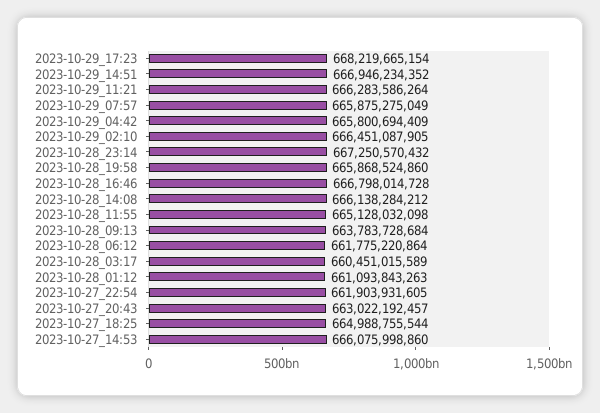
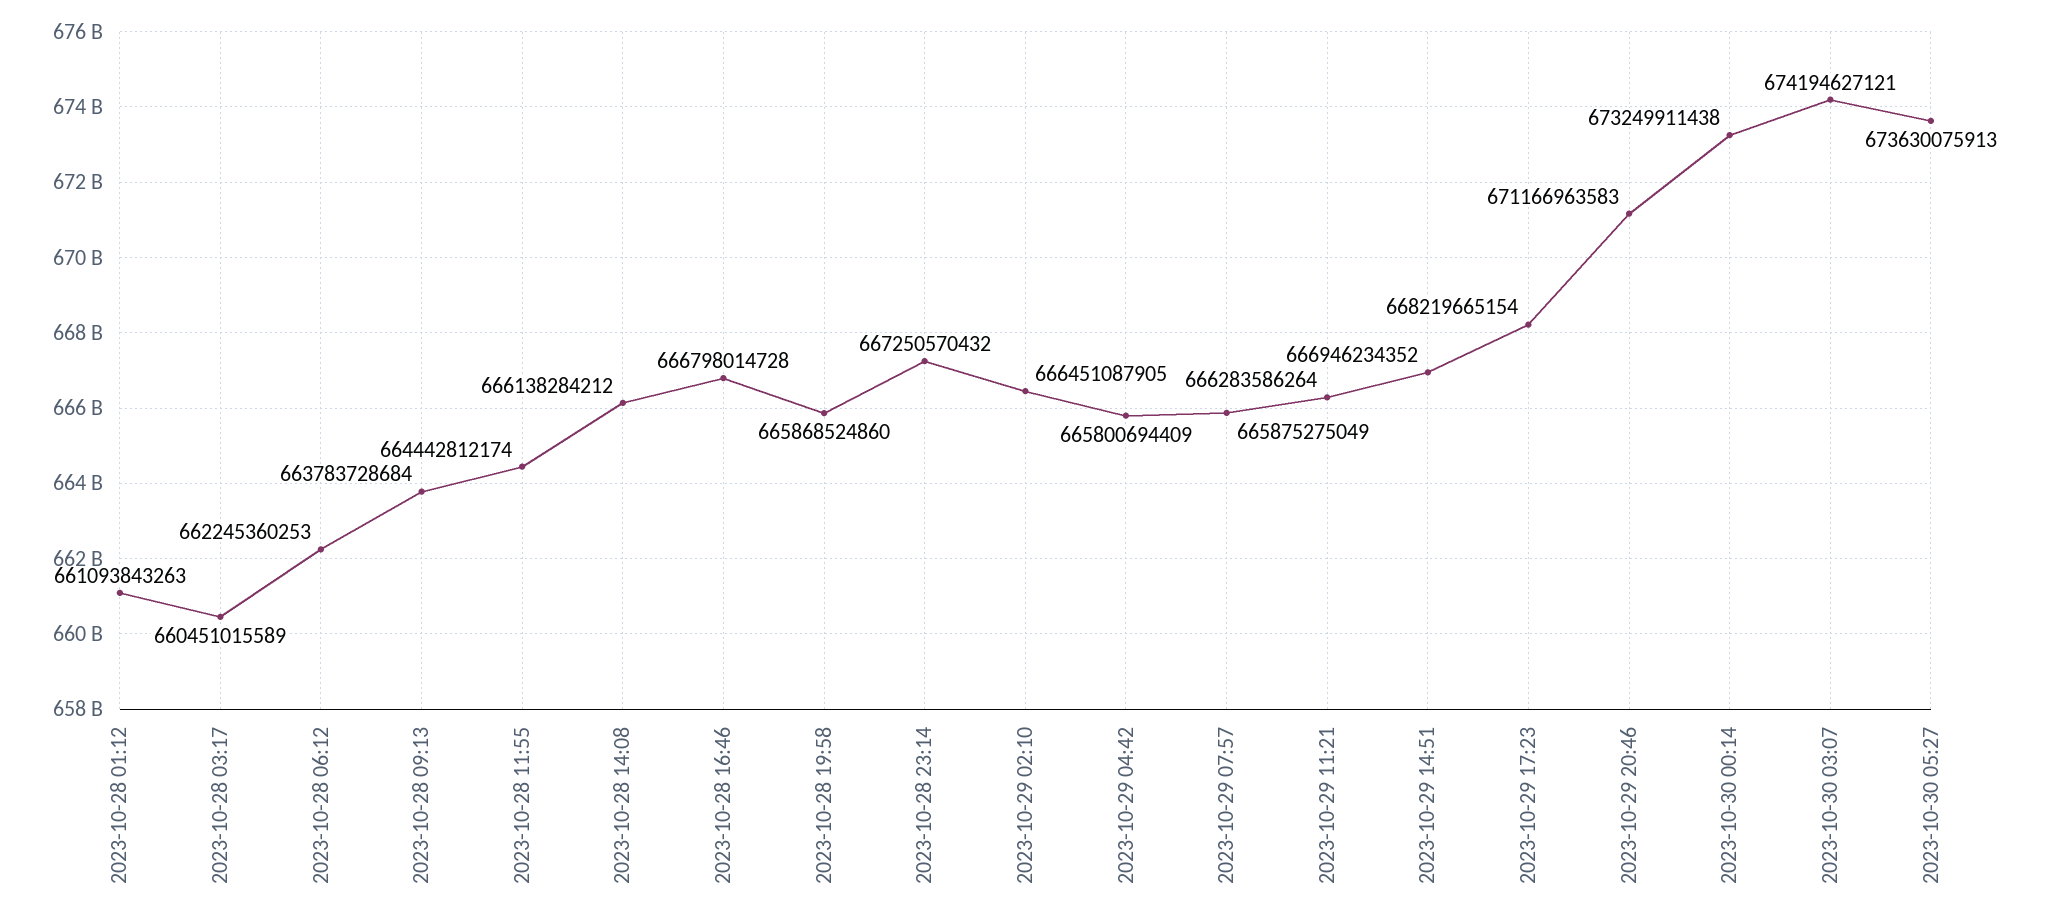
2023-10-28_11:55: 665128032098 -> 664442812174
2023-10-28_06:12: 661775220864 -> 662245360253
2023-10-27_22:54: 661903931605 -> none
2023-10-27_20:43: 663022192457 -> none
2023-10-27_18:25: 664988755544 -> none
2023-10-27_14:53: 666075998860 -> none
2023-10-29 20:46: none -> 671166963583
2023-10-30 00:14: none -> 673249911438
2023-10-30 03:07: none -> 674194627121
2023-10-30 05:27: none -> 673630075913

